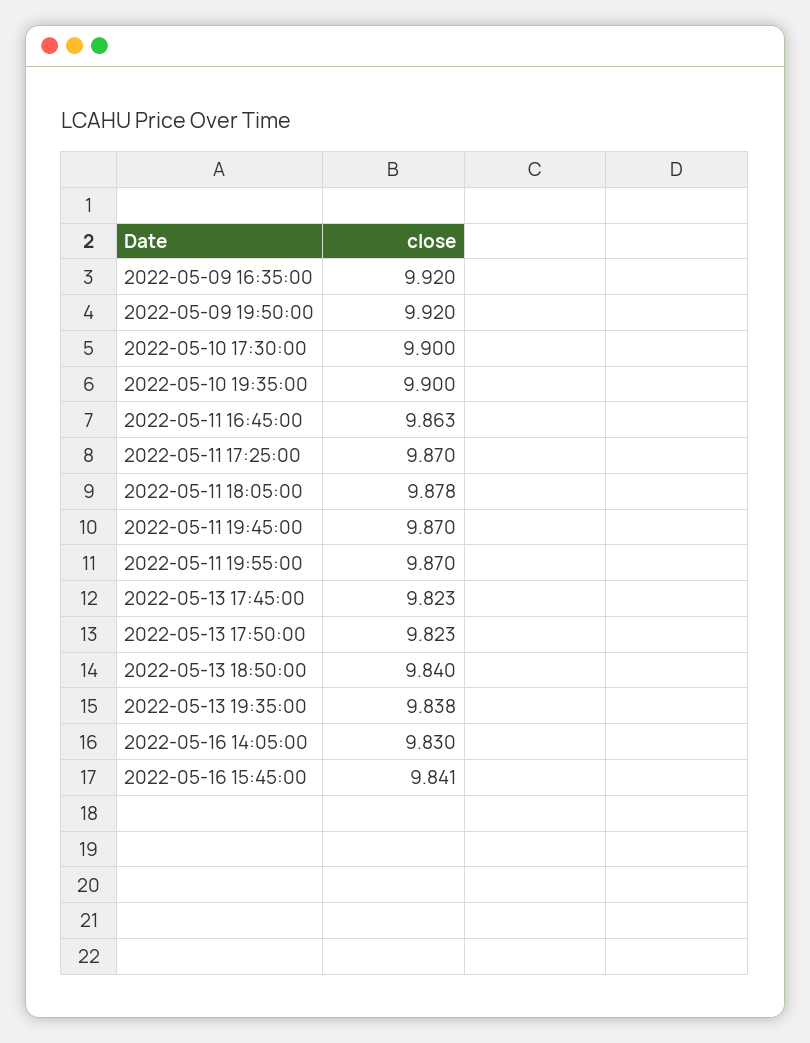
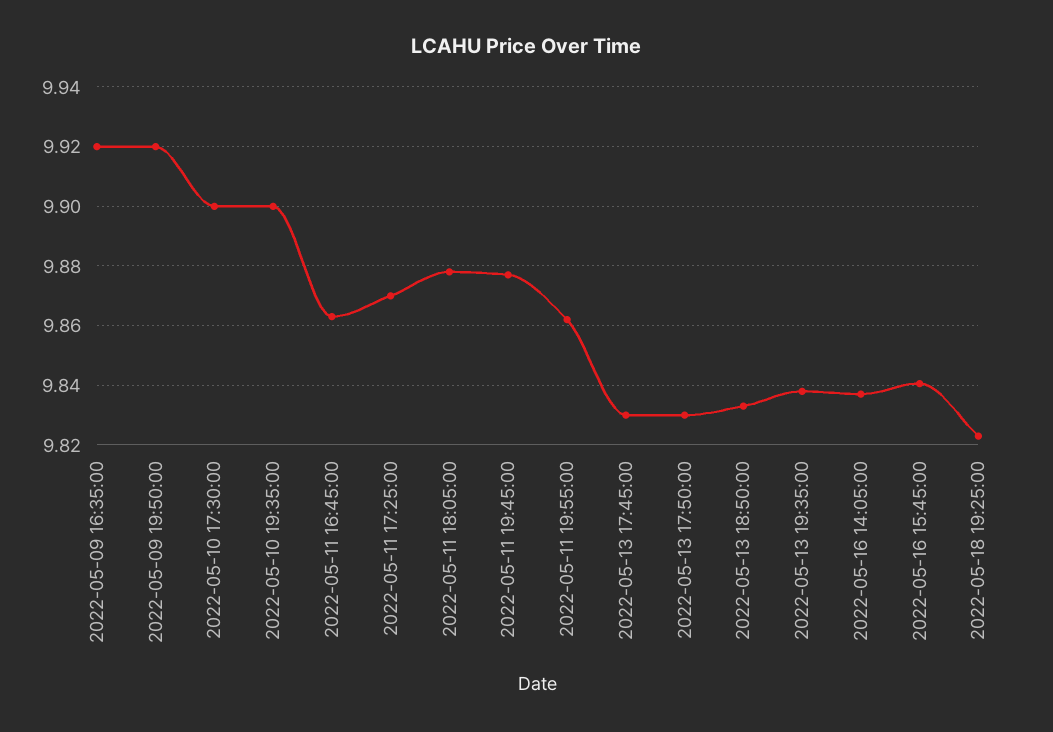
2022-05-11 19:45:00: 9.87 -> 9.8775
2022-05-11 19:55:00: 9.87 -> 9.8625
2022-05-13 17:45:00: 9.823 -> 9.83
2022-05-13 17:50:00: 9.823 -> 9.83
2022-05-13 18:50:00: 9.84 -> 9.8325
2022-05-16 14:05:00: 9.83 -> 9.8375
2022-05-18 19:25:00: none -> 9.8225

